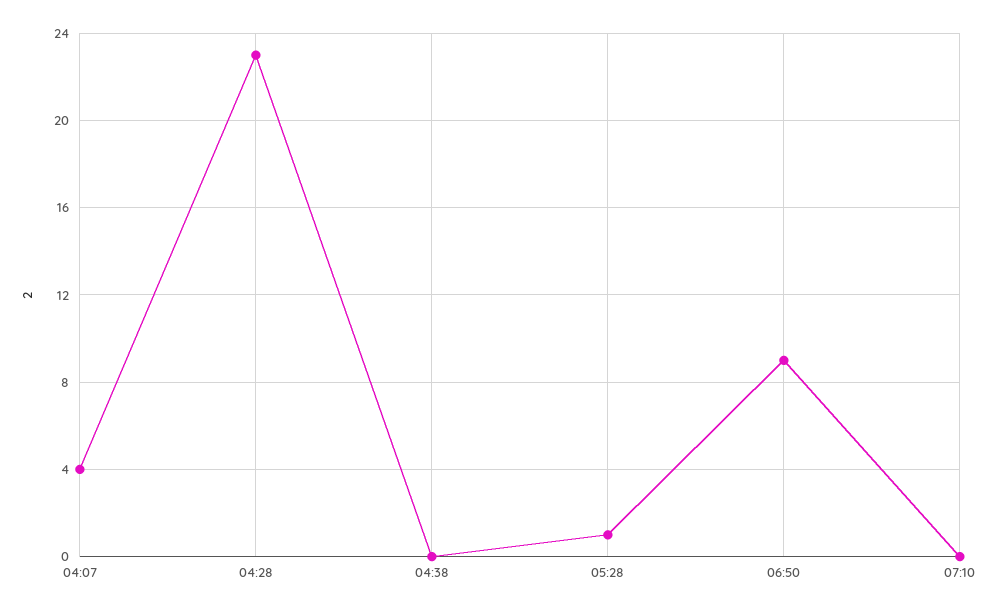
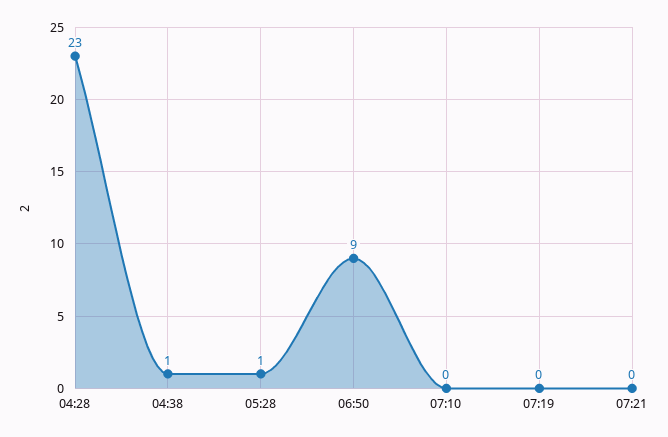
04:07: 4 -> none
04:38: 0 -> 1
07:19: none -> 0
07:21: none -> 0

